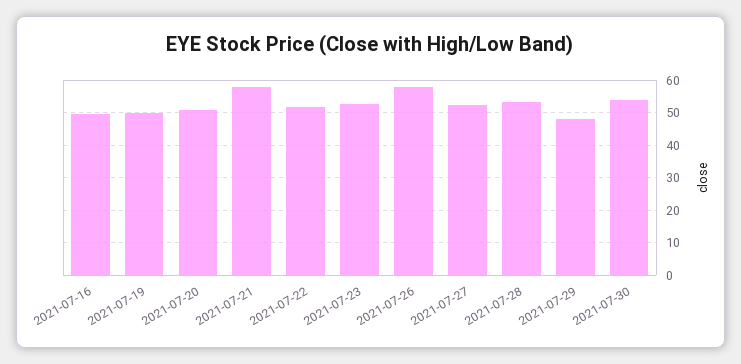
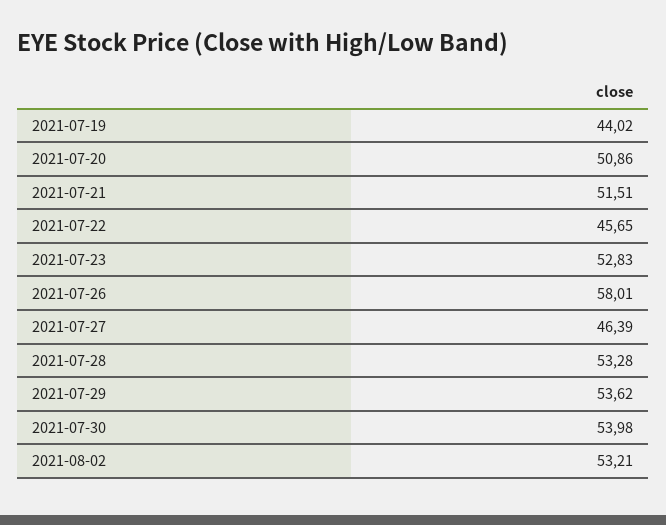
2021-07-16: 50 -> none
2021-07-19: 50 -> 44.02
2021-07-21: 58 -> 51.51
2021-07-22: 52 -> 45.65
2021-07-27: 52 -> 46.39
2021-07-29: 48 -> 53.62
2021-08-02: none -> 53.21

